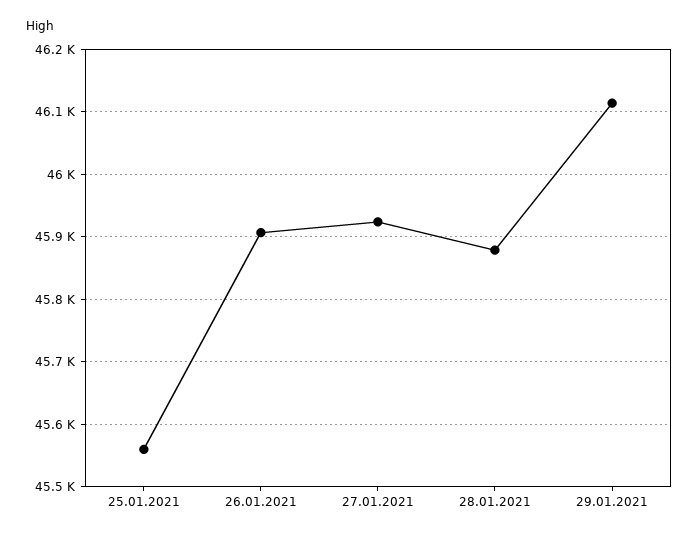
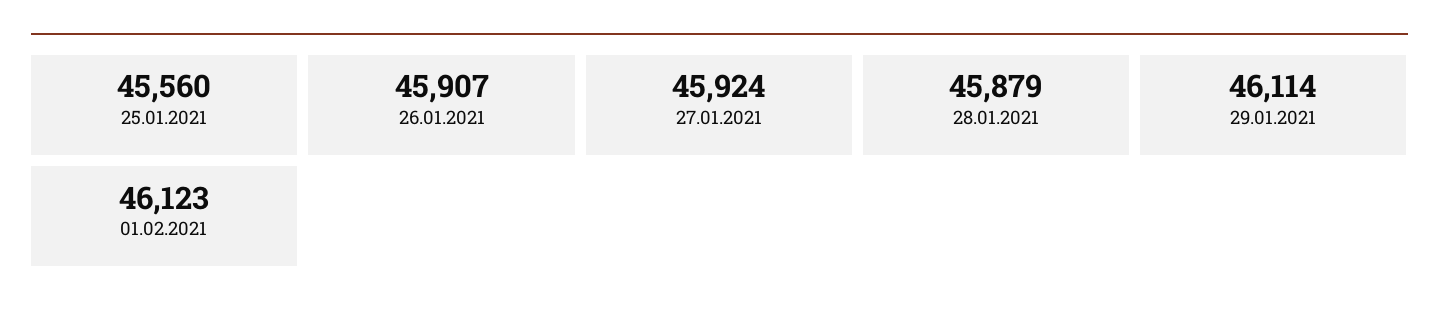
01.02.2021: none -> 46123

